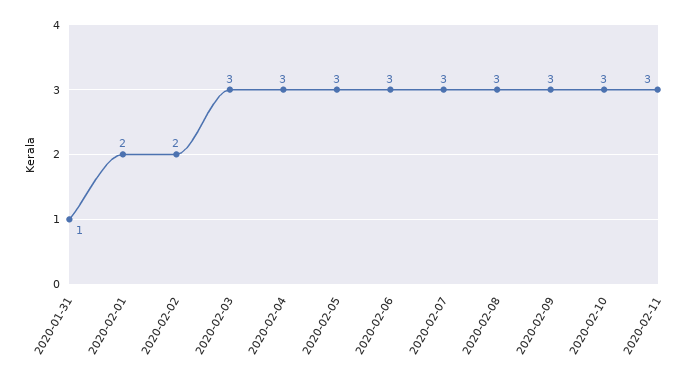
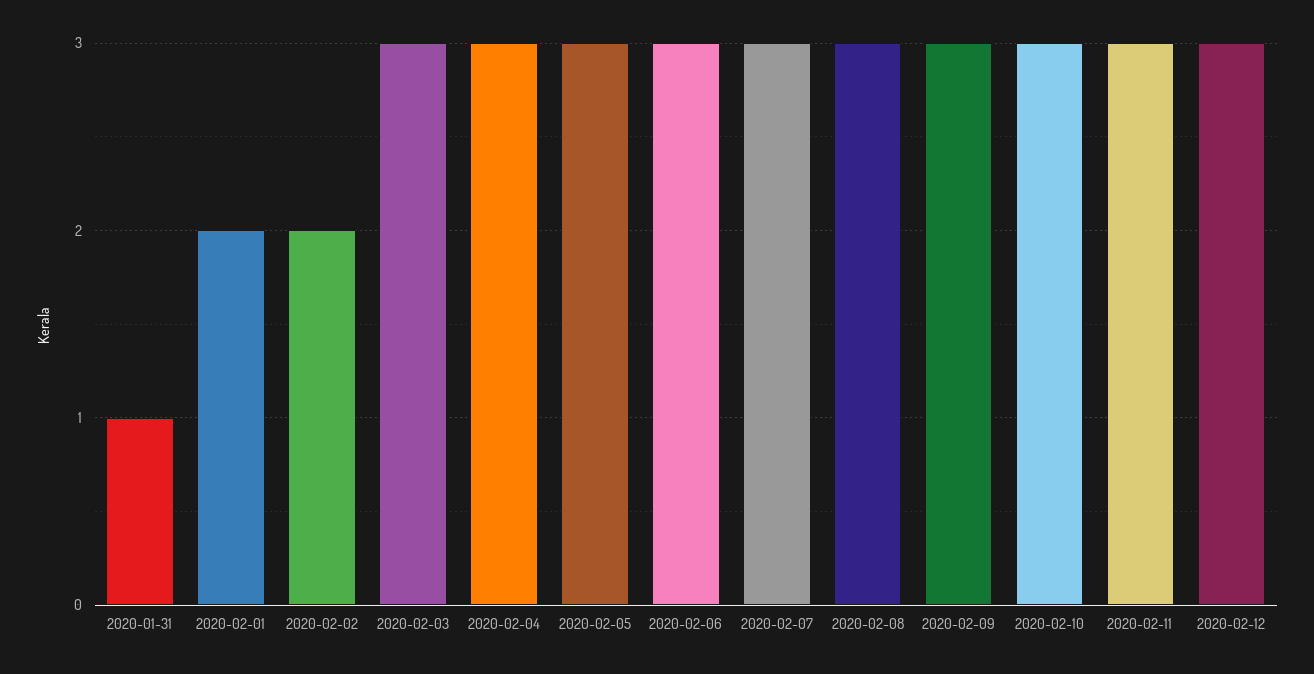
2020-02-12: none -> 3

